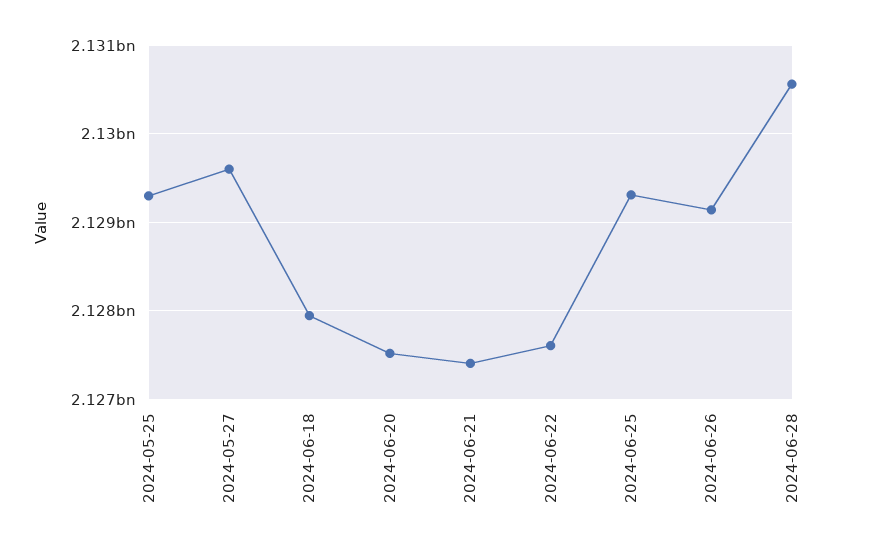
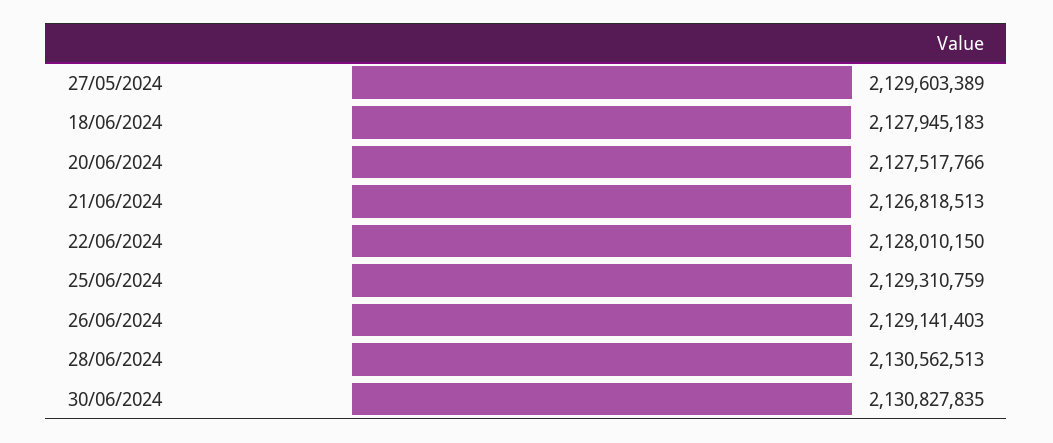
2024-05-25: 2129300000 -> none
2024-06-21: 2127400000 -> 2126818513
2024-06-22: 2127600000 -> 2128010150
30/06/2024: none -> 2130827835

